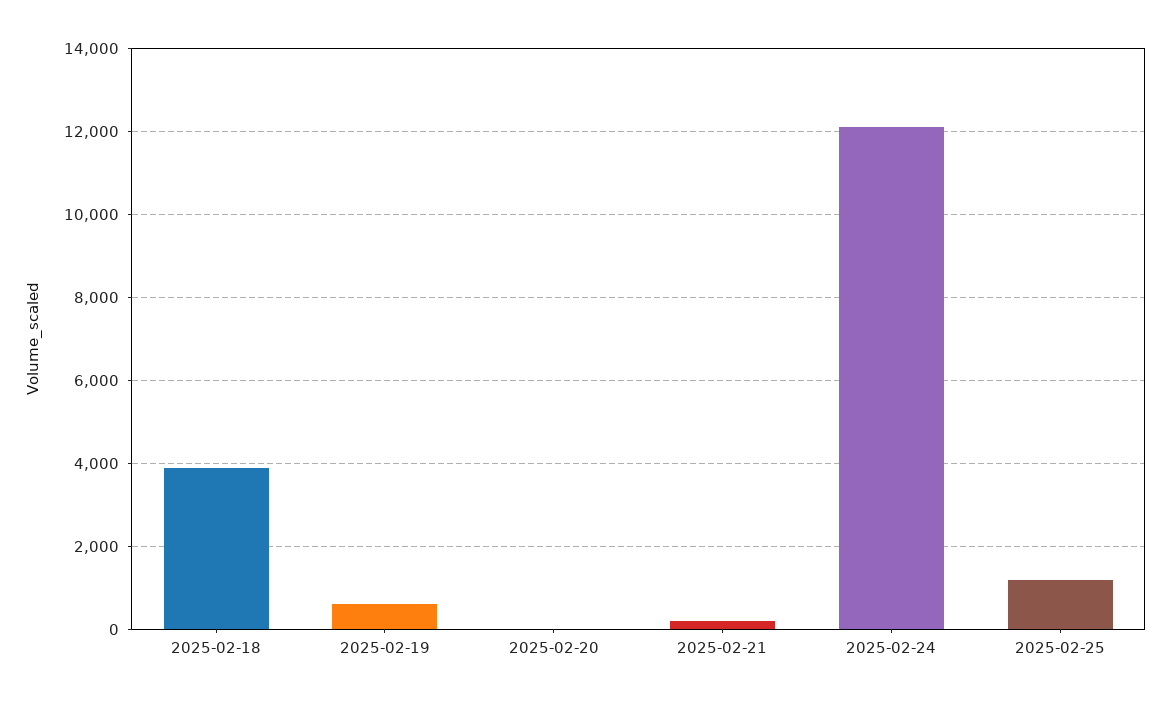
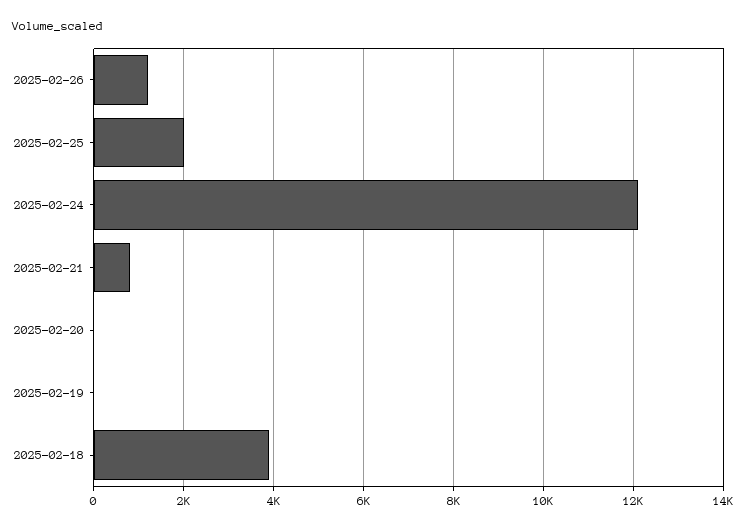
2025-02-19: 600 -> 0
2025-02-21: 200 -> 800
2025-02-25: 1200 -> 2000
2025-02-26: none -> 1200

